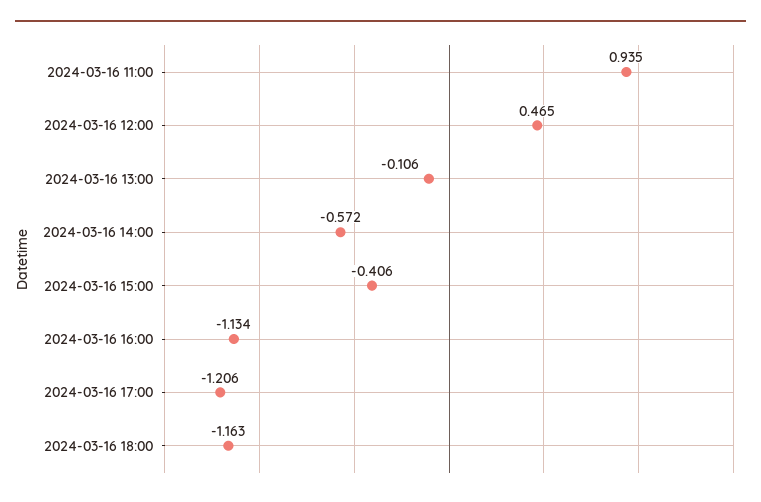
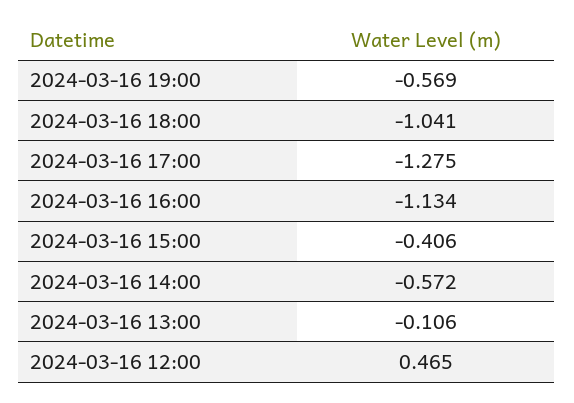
2024-03-16 11:00: 0.935 -> none
2024-03-16 17:00: -1.206 -> -1.275
2024-03-16 18:00: -1.163 -> -1.041
2024-03-16 19:00: none -> -0.569

